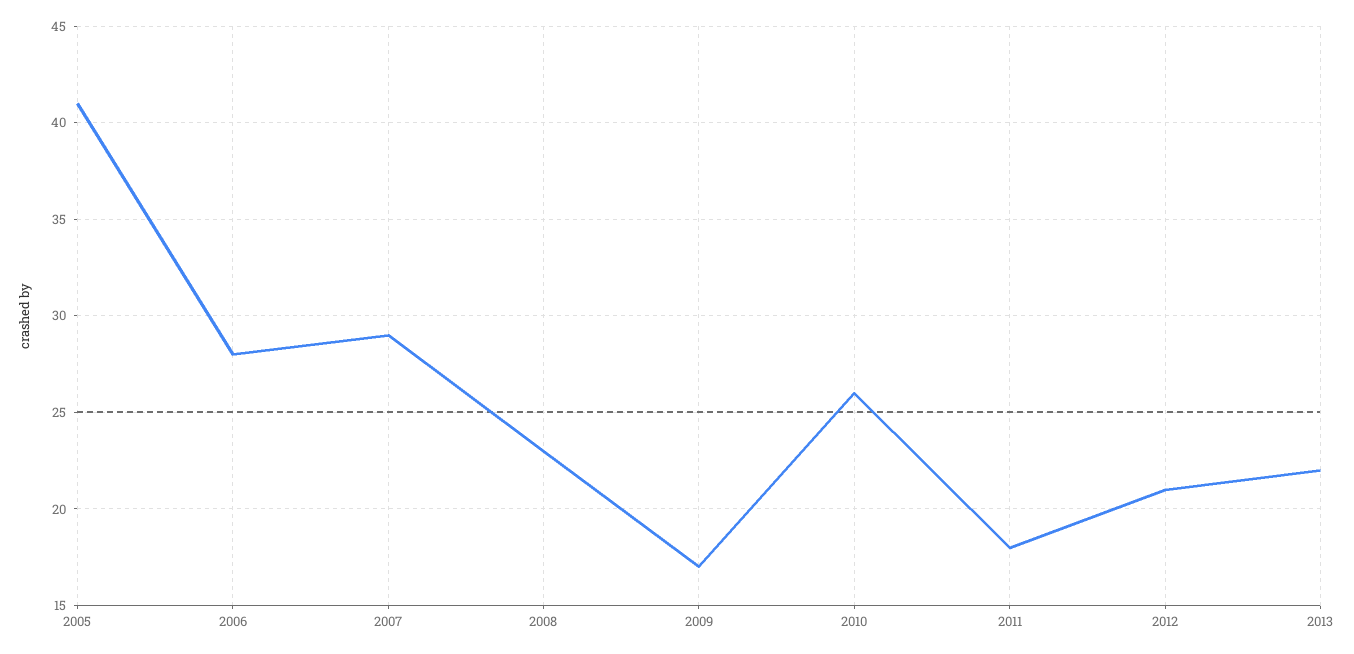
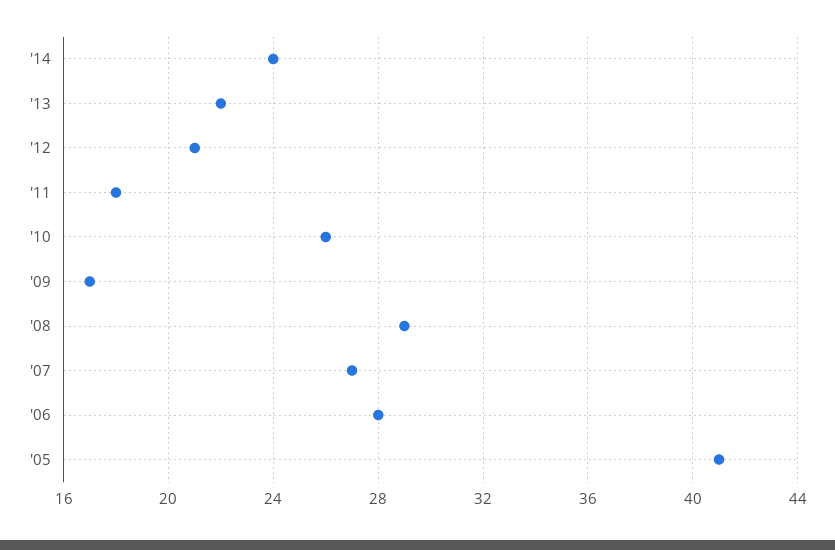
2007: 29 -> 27
2008: 23 -> 29
'14: none -> 24

